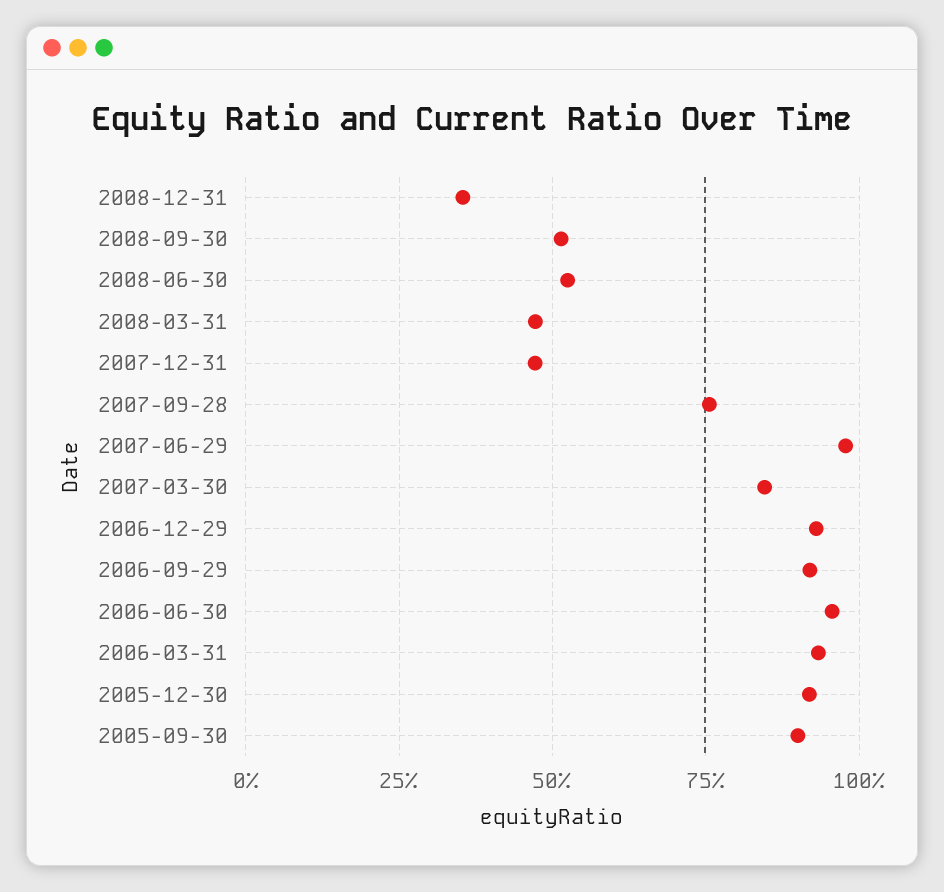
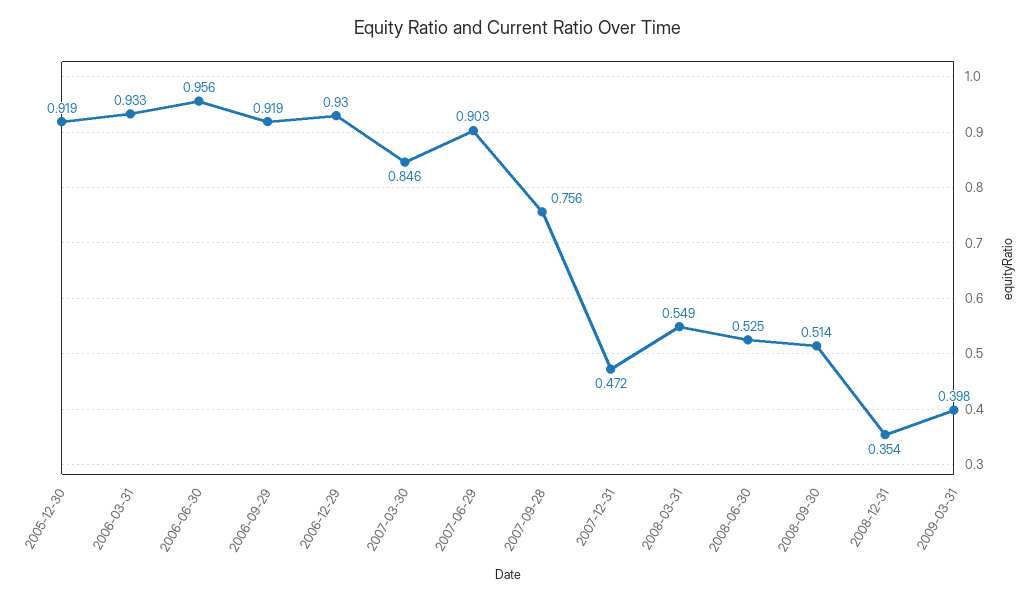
2008-03-31: 0.475 -> 0.549
2007-06-29: 0.975 -> 0.903
2005-09-30: 0.9 -> none
2009-03-31: none -> 0.398

